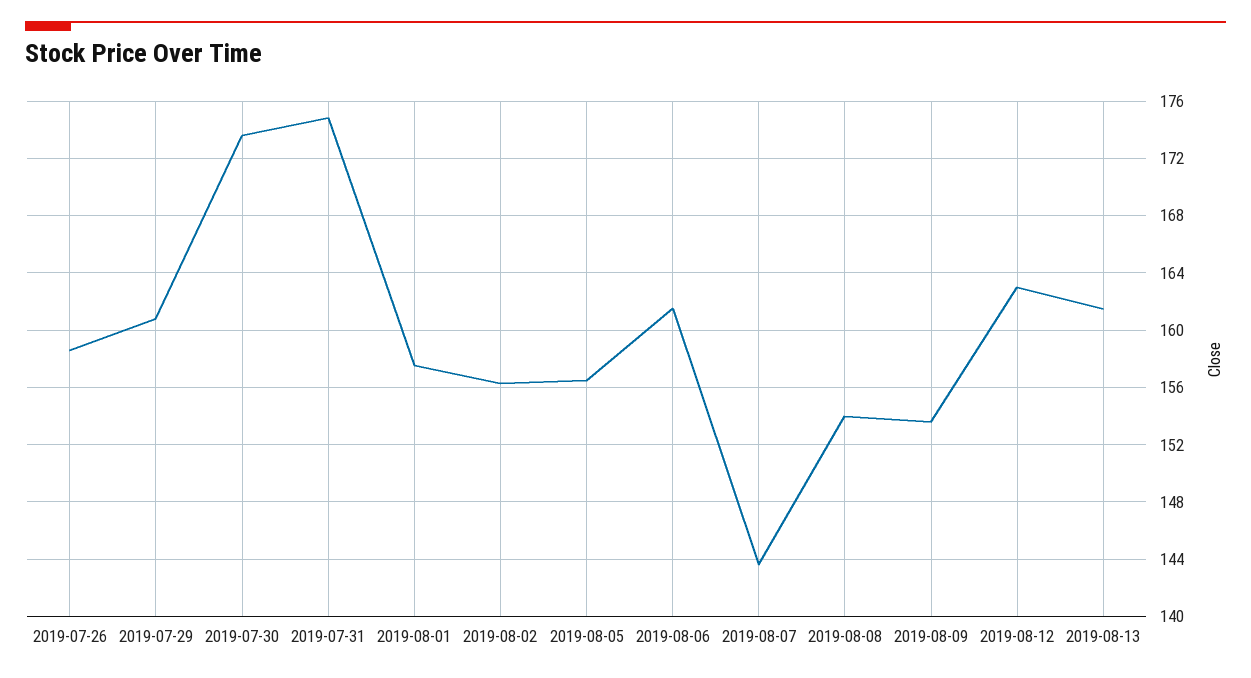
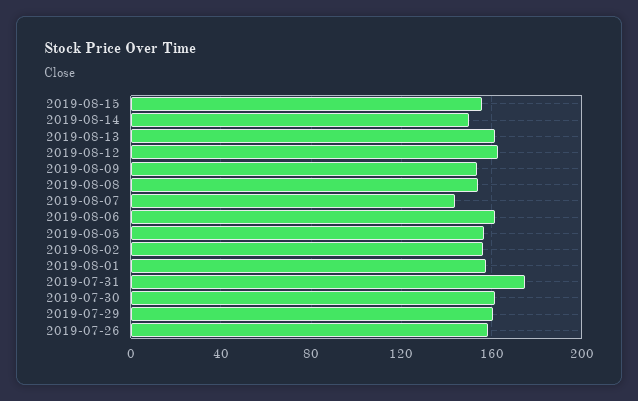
2019-07-30: 173.5 -> 160
2019-08-15: none -> 155
2019-08-14: none -> 150

